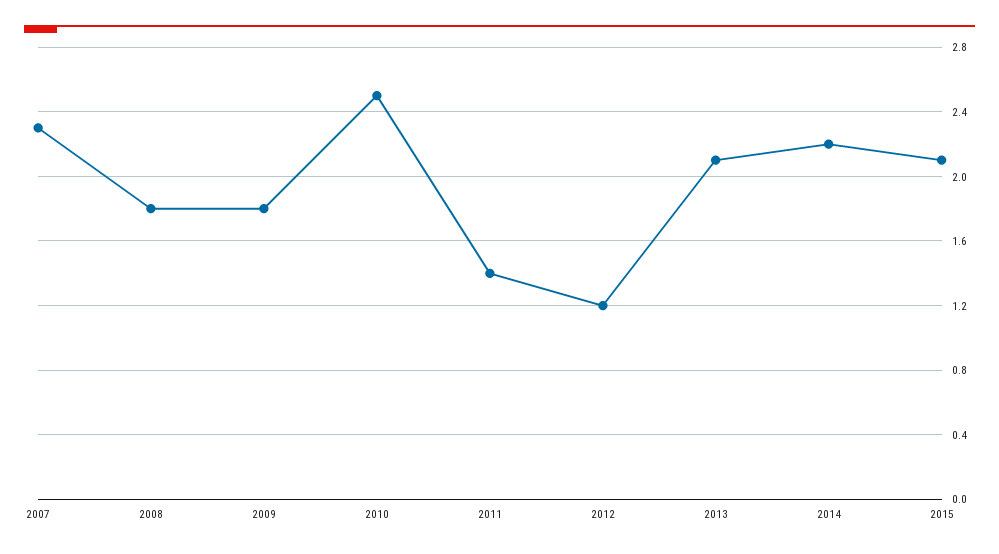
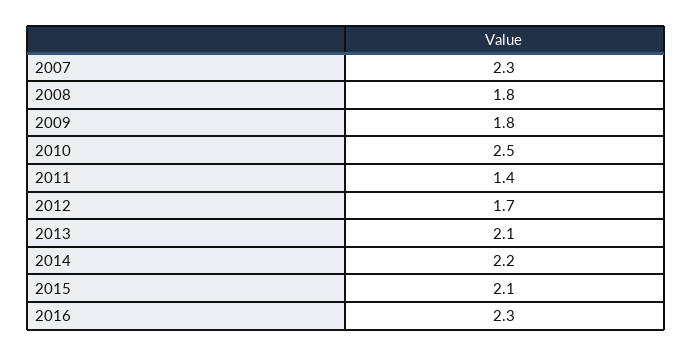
2012: 1.2 -> 1.7
2016: none -> 2.3

